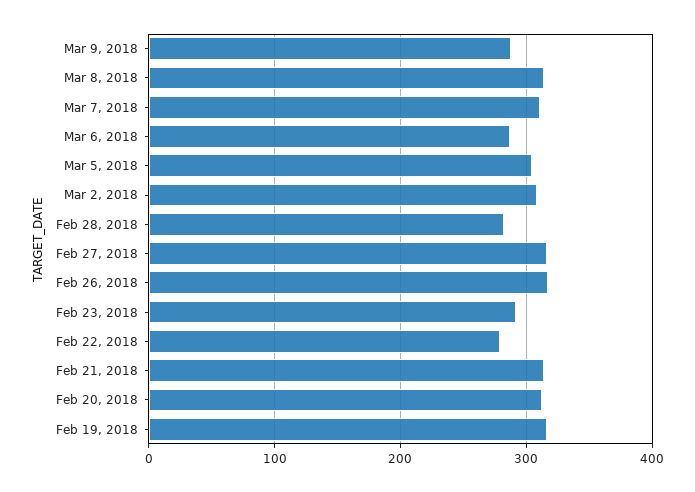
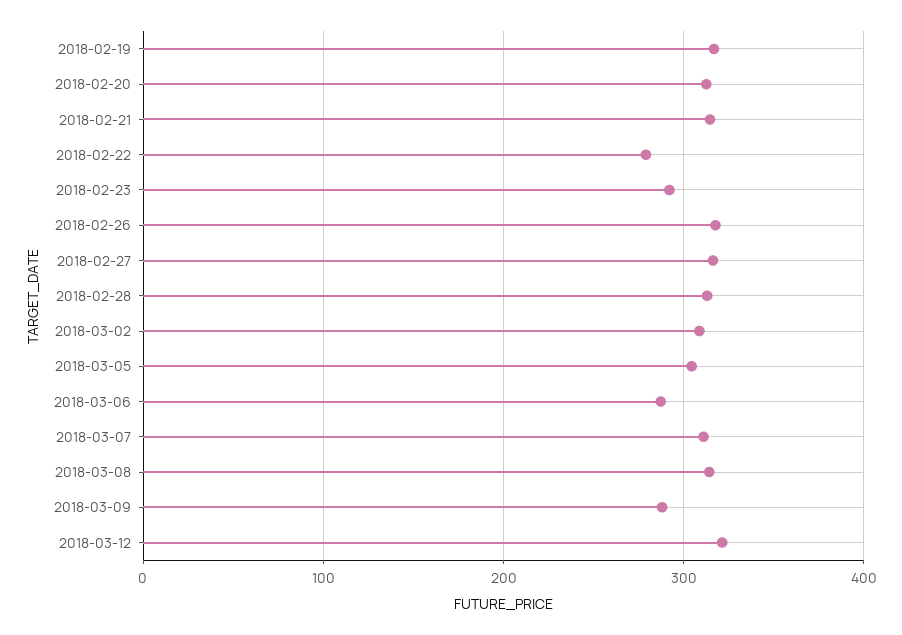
Feb 28, 2018: 280 -> 310
2018-03-12: none -> 320

